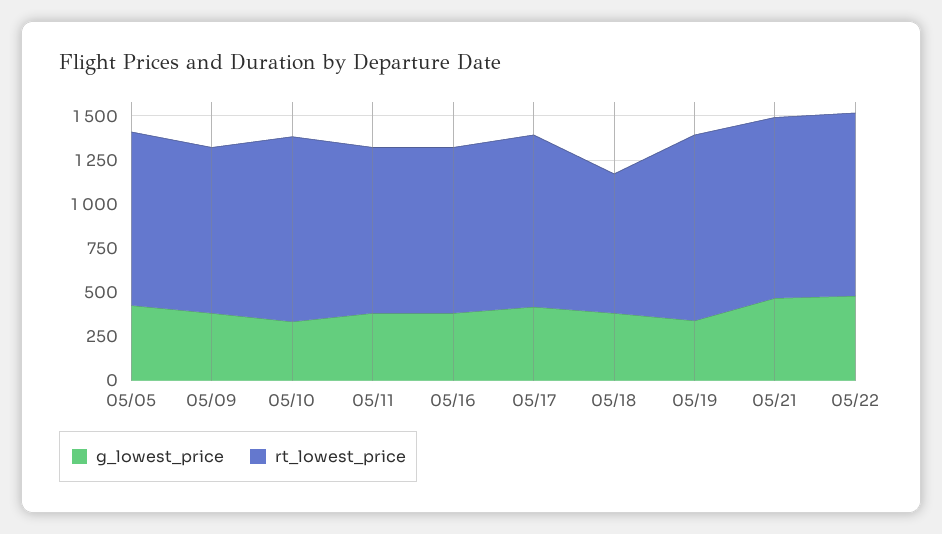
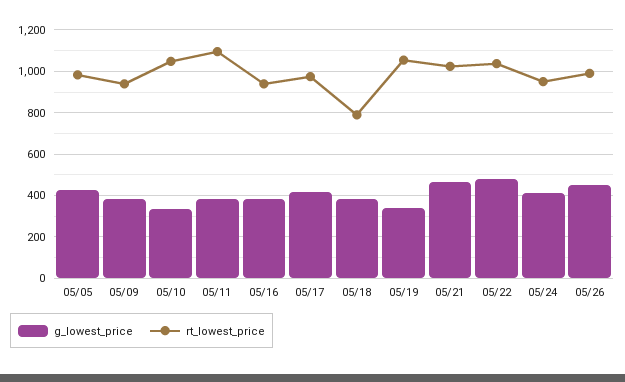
rt_lowest_price, 05/11: 950 -> 1100
g_lowest_price, 05/24: none -> 400
rt_lowest_price, 05/24: none -> 950
g_lowest_price, 05/26: none -> 450
rt_lowest_price, 05/26: none -> 1000

